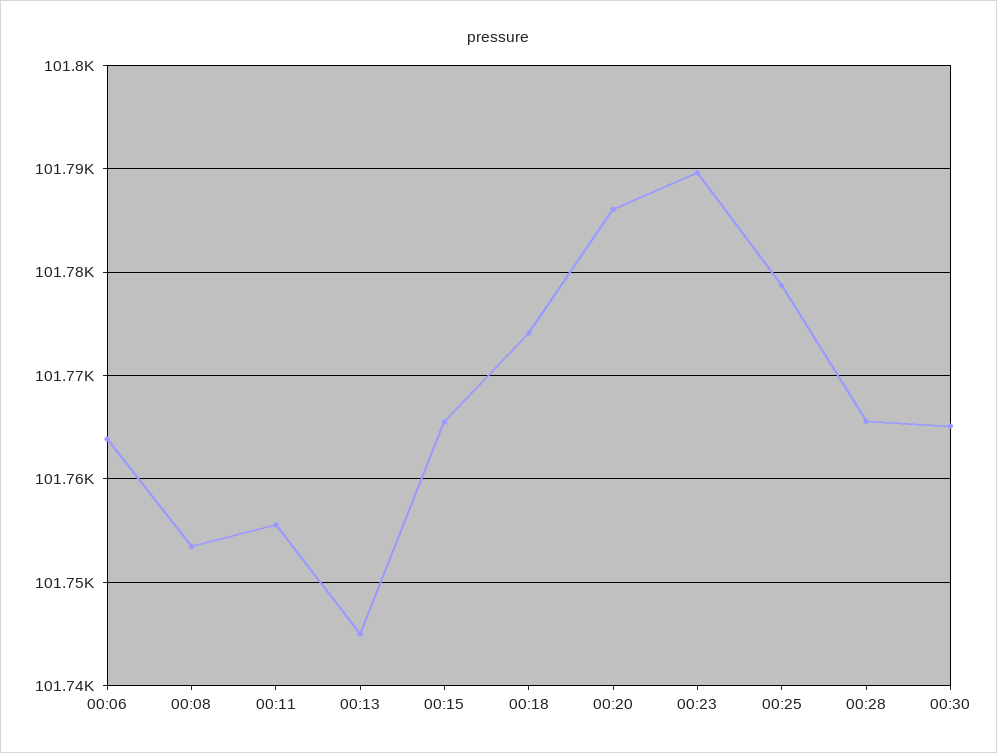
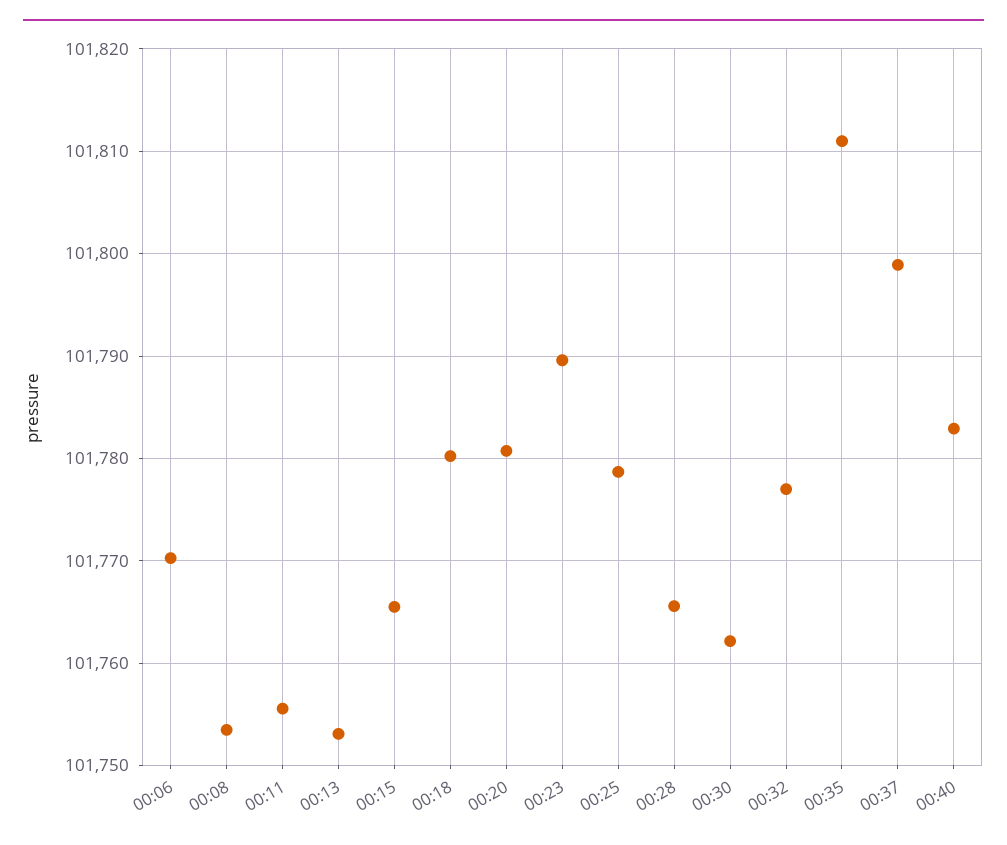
00:06: 101764 -> 101770
00:13: 101745 -> 101753
00:18: 101774 -> 101780
00:20: 101786 -> 101781
00:30: 101765 -> 101762
00:32: none -> 101777
00:35: none -> 101811
00:37: none -> 101799
00:40: none -> 101783

